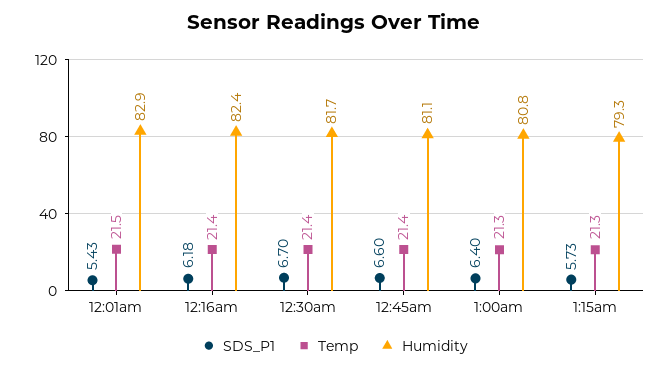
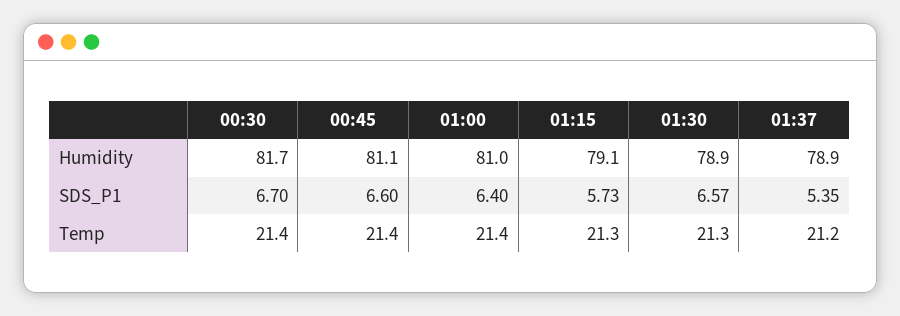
SDS_P1, 12:01am: 5.43 -> none
Temp, 12:01am: 21.5 -> none
Humidity, 12:01am: 82.9 -> none
SDS_P1, 12:16am: 6.18 -> none
Temp, 12:16am: 21.4 -> none
Humidity, 12:16am: 82.4 -> none
Temp, 1:00am: 21.3 -> 21.4
Humidity, 1:00am: 80.8 -> 81
Humidity, 1:15am: 79.3 -> 79.1
Humidity, 01:30: none -> 78.9
Humidity, 01:37: none -> 78.9
SDS_P1, 01:30: none -> 6.57
SDS_P1, 01:37: none -> 5.35
Temp, 01:30: none -> 21.3
Temp, 01:37: none -> 21.2

